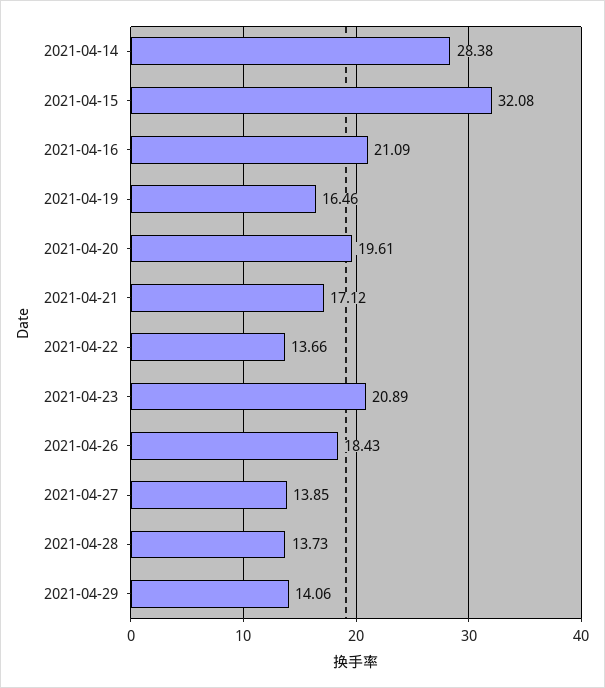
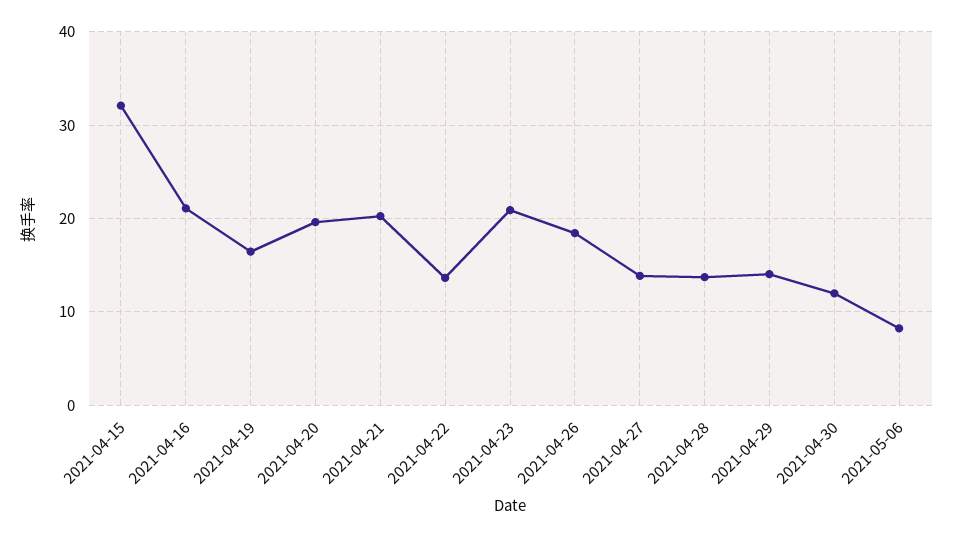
2021-04-14: 28.38 -> none
2021-04-21: 17.12 -> 20
2021-04-30: none -> 12
2021-05-06: none -> 8

